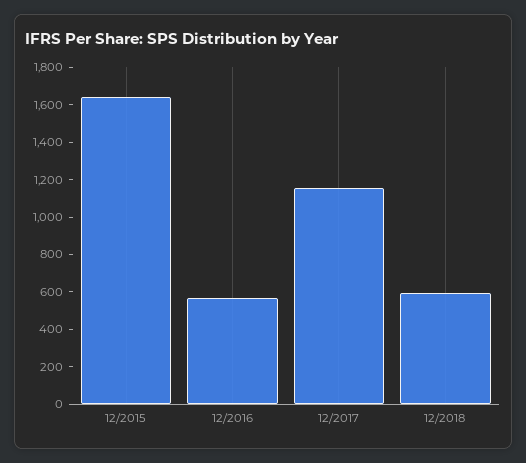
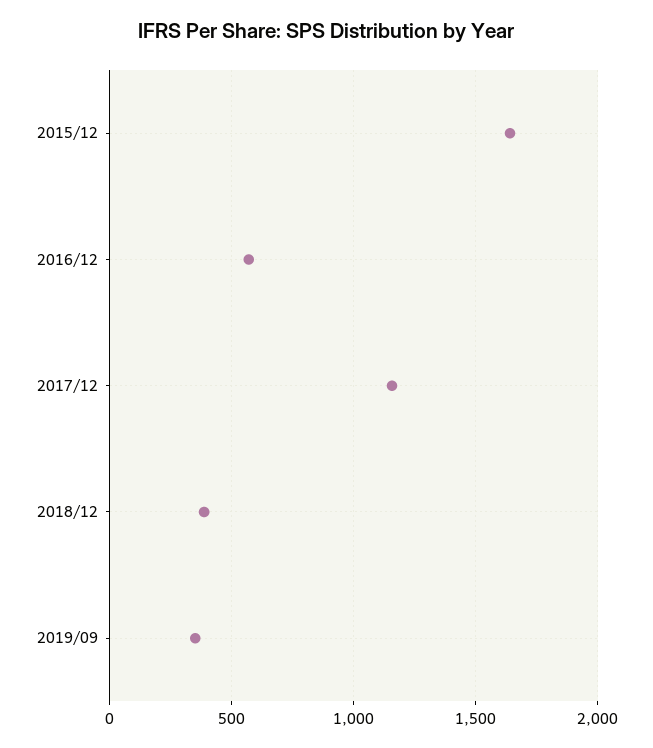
12/2018: 600 -> 400
2019/09: none -> 350

